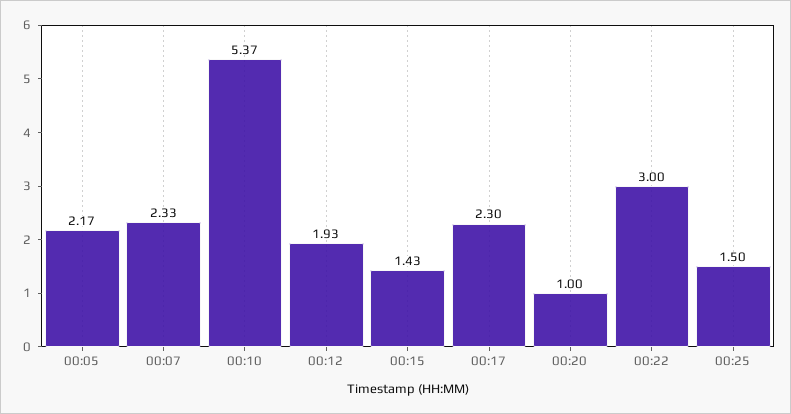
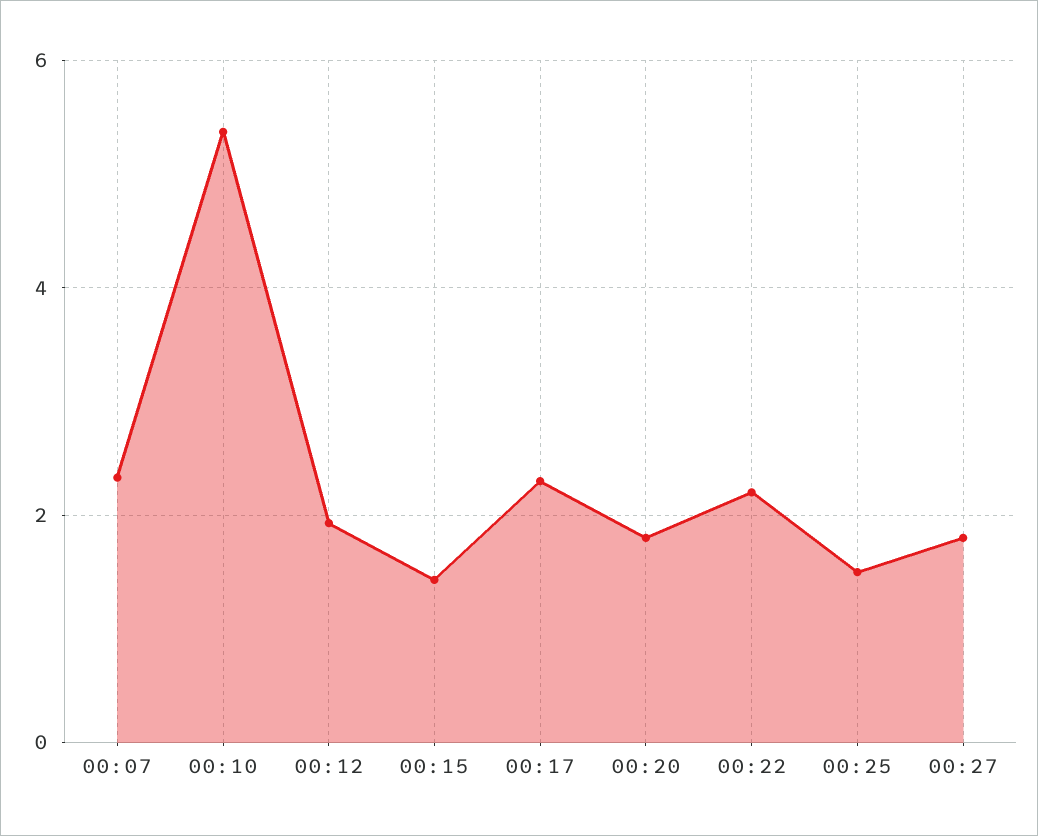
00:05: 2.17 -> none
00:20: 1 -> 1.8
00:22: 3 -> 2.2
00:27: none -> 1.8

